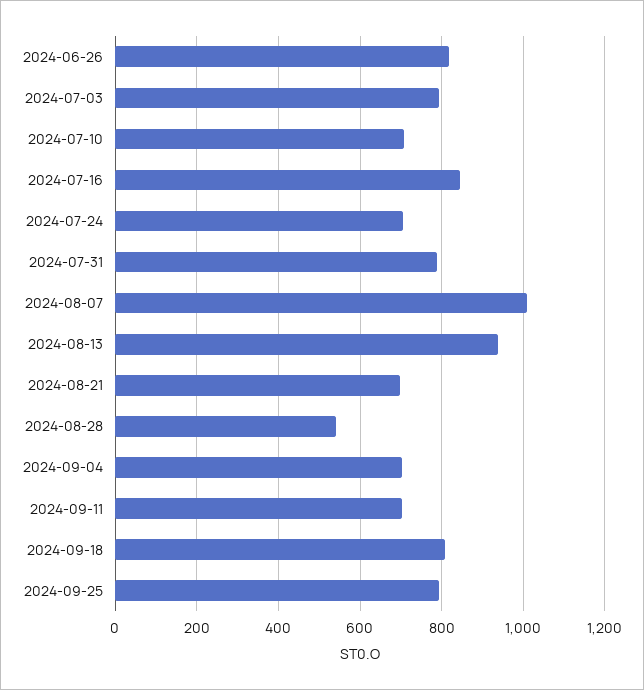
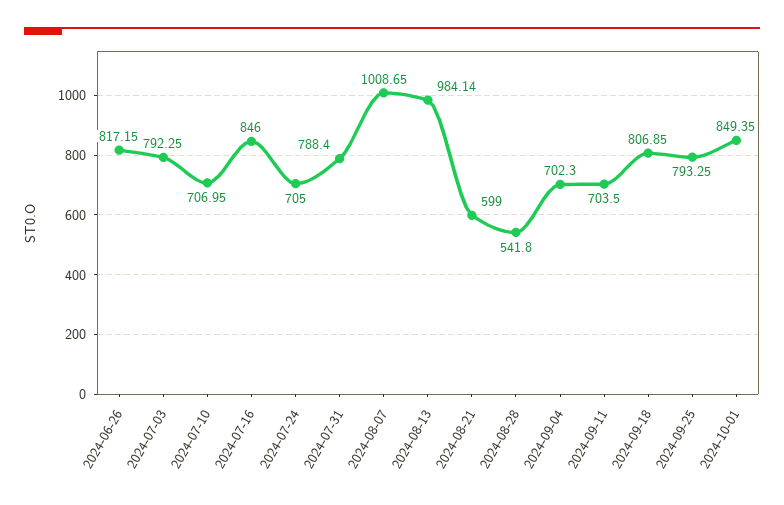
2024-08-13: 940 -> 984.14
2024-08-21: 700 -> 599
2024-10-01: none -> 849.35

